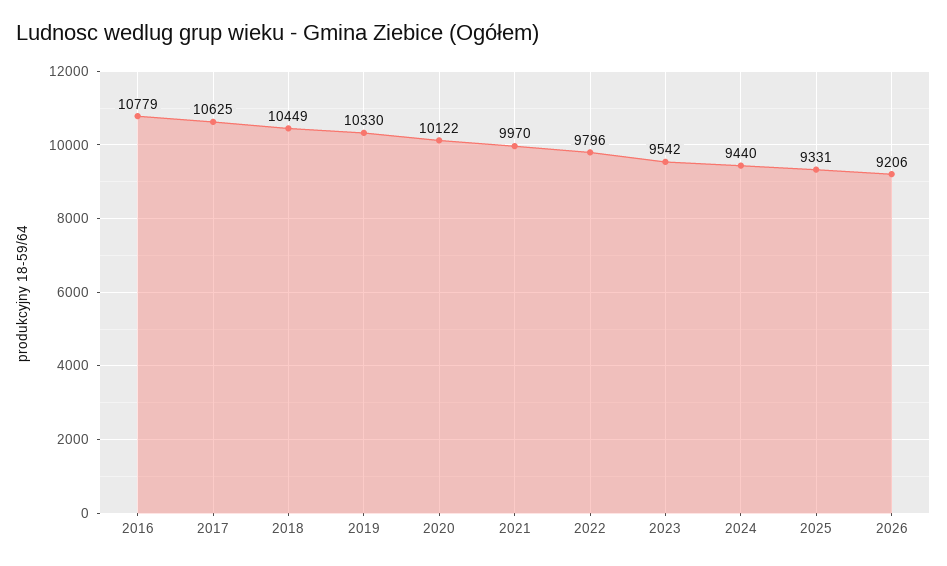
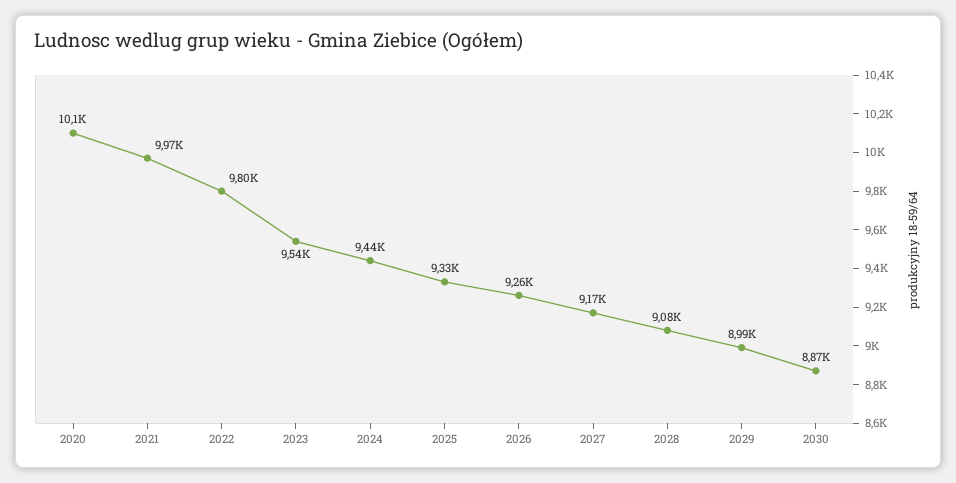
2016: 10779 -> none
2017: 10625 -> none
2018: 10449 -> none
2019: 10330 -> none
2026: 9206 -> 9260
2027: none -> 9170
2028: none -> 9080
2029: none -> 8990
2030: none -> 8870

